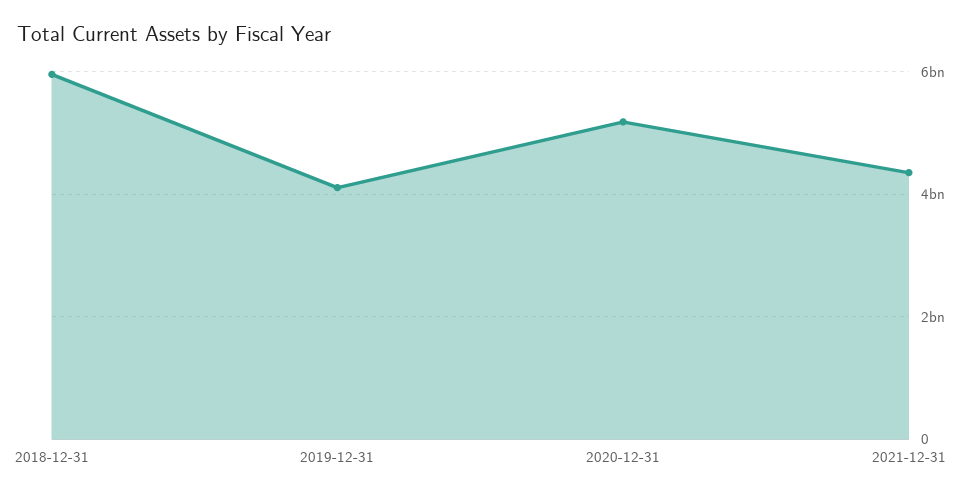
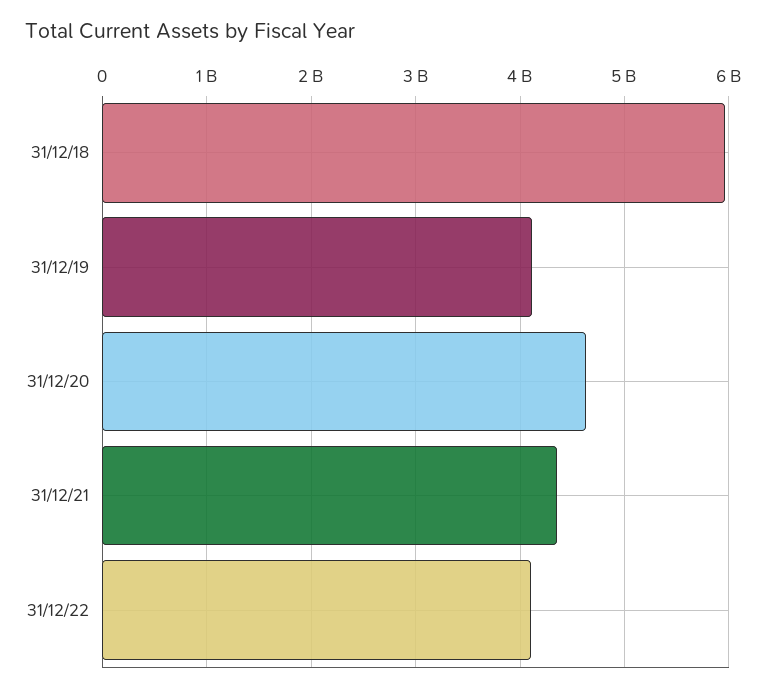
2020-12-31: 5200000000 -> 4600000000
31/12/22: none -> 4100000000

